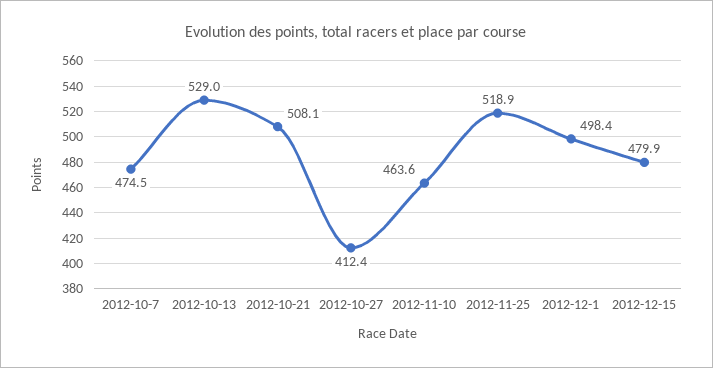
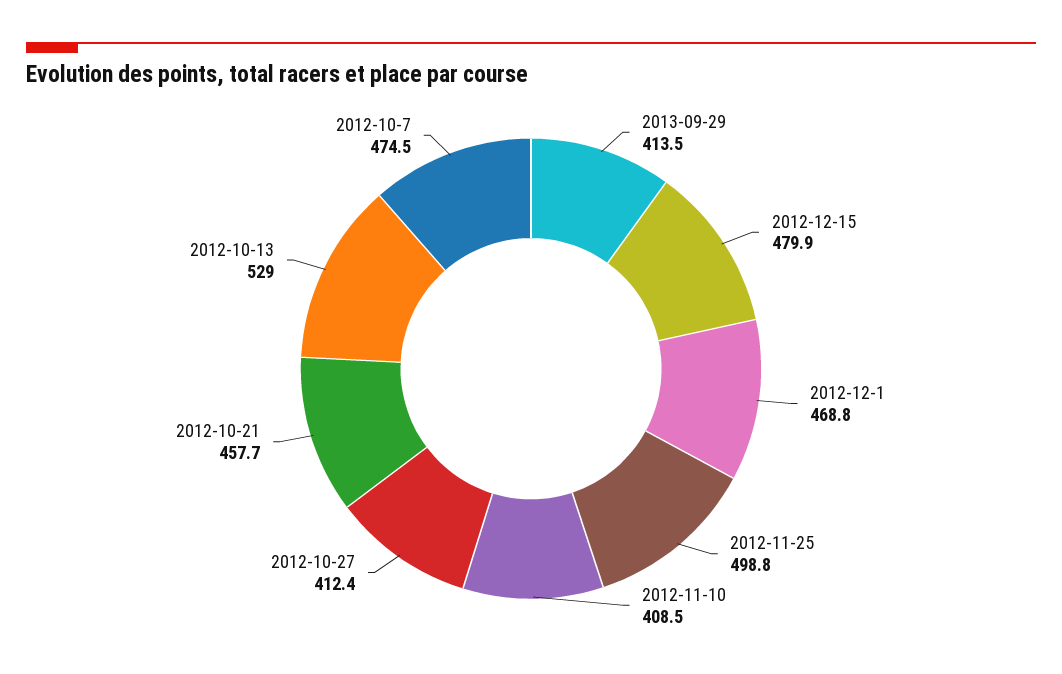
2012-10-21: 508.1 -> 457.7
2012-11-10: 463.6 -> 408.5
2012-11-25: 518.9 -> 498.8
2012-12-1: 498.4 -> 468.8
2013-09-29: none -> 413.5

